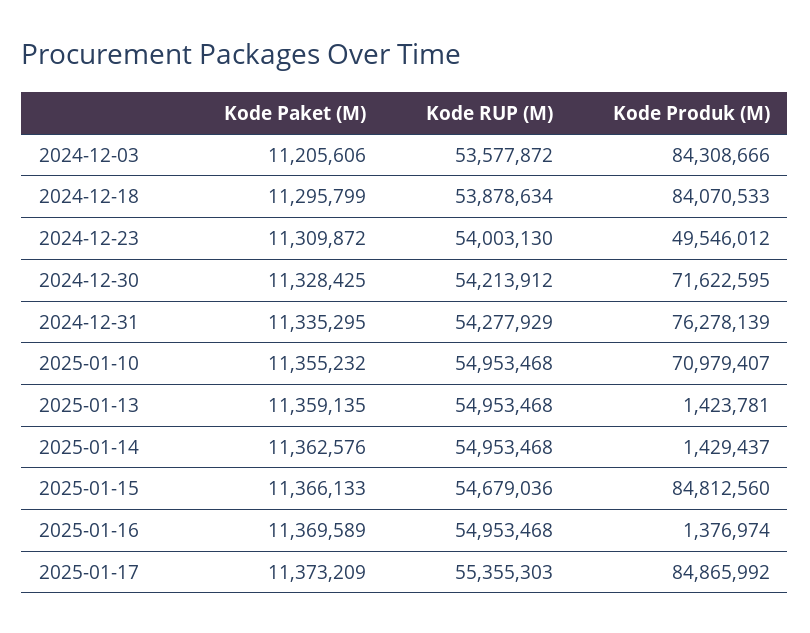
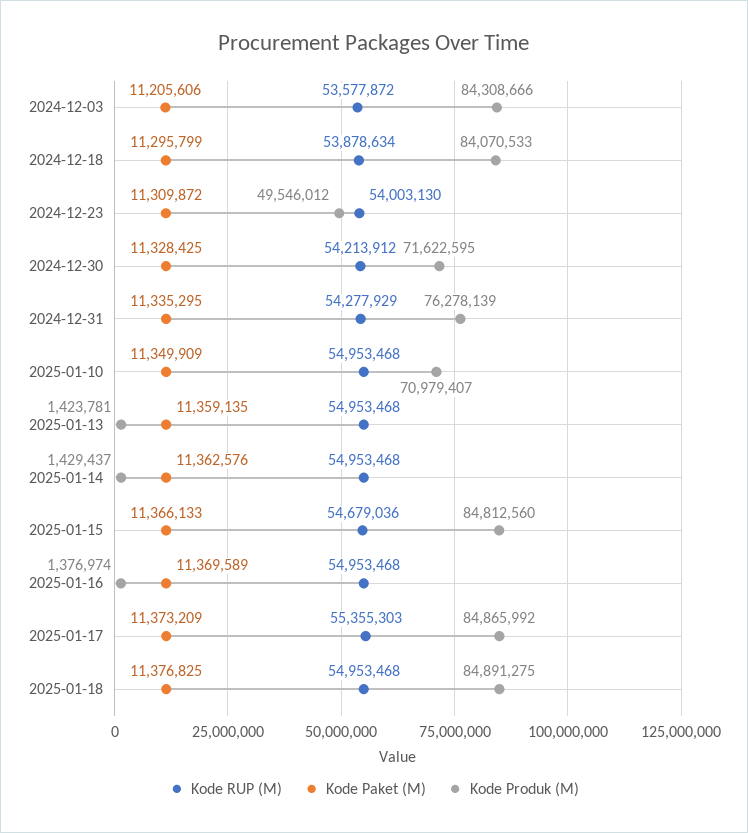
Kode Paket (M), 2025-01-10: 11355232 -> 11349909
Kode RUP (M), 2025-01-18: none -> 54953468
Kode Paket (M), 2025-01-18: none -> 11376825
Kode Produk (M), 2025-01-18: none -> 84891275

